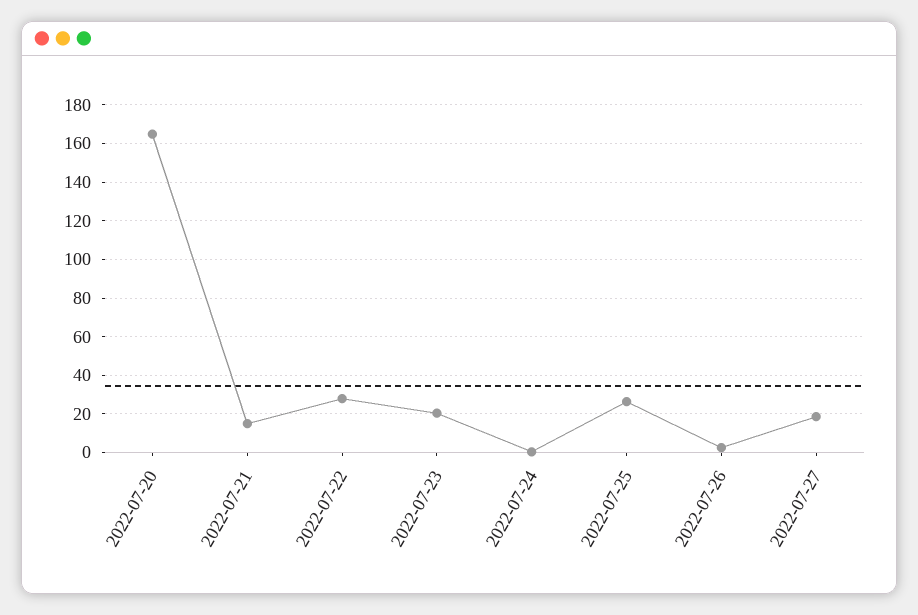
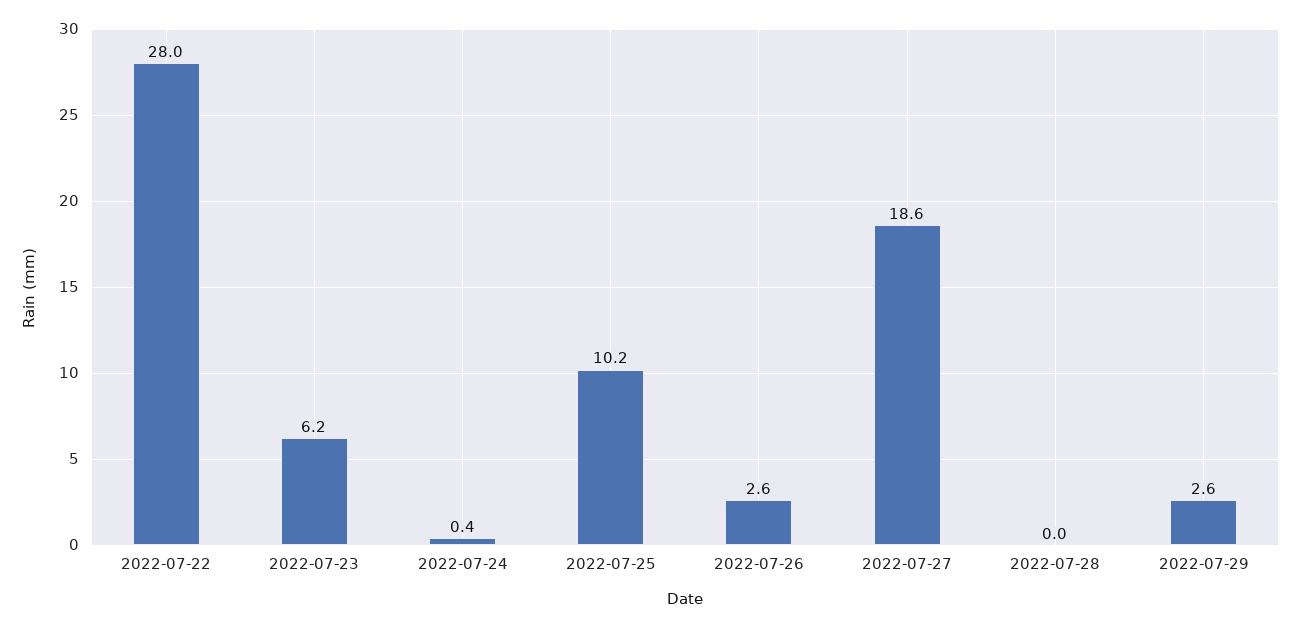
2022-07-20: 165 -> none
2022-07-21: 15 -> none
2022-07-23: 20 -> 6.2
2022-07-25: 25 -> 10.2
2022-07-28: none -> 0
2022-07-29: none -> 2.6

